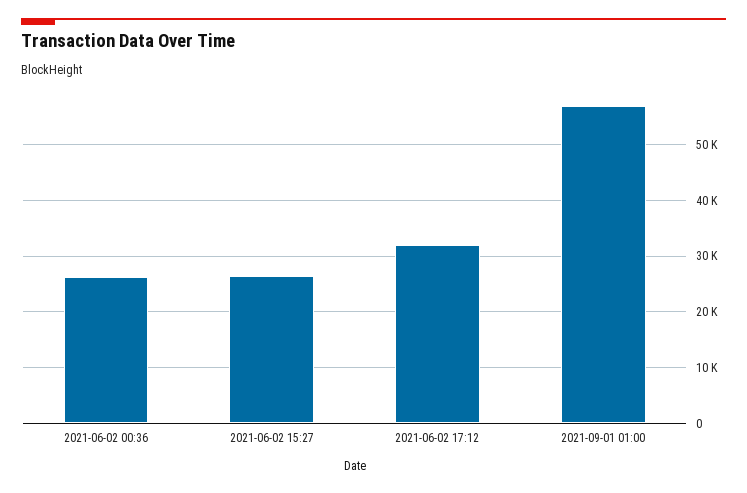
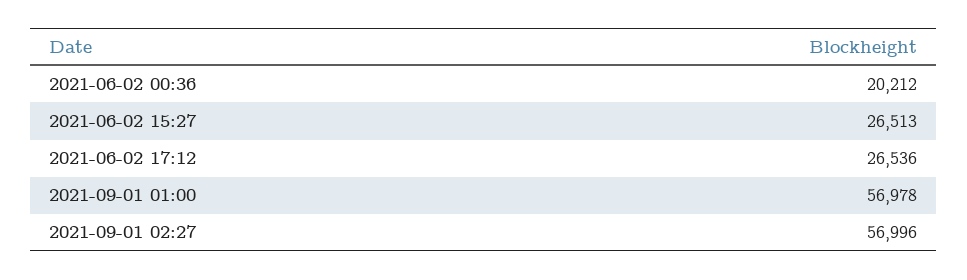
2021-06-02 00:36: 26000 -> 20212
2021-06-02 17:12: 32000 -> 26536
2021-09-01 02:27: none -> 56996

